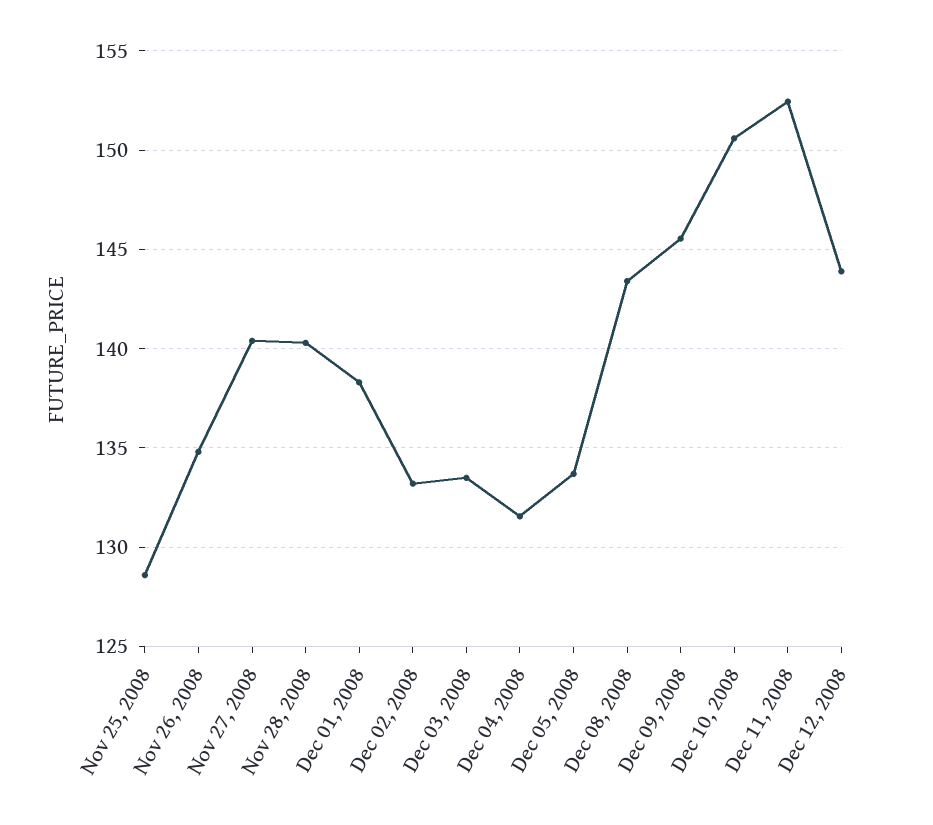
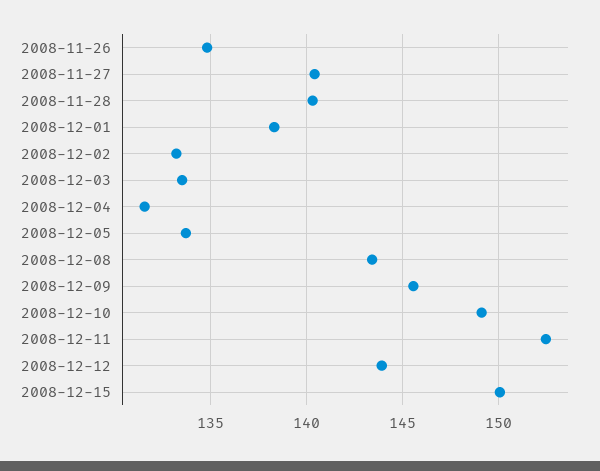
Nov 25, 2008: 128.5 -> none
Dec 10, 2008: 150.5 -> 149
2008-12-15: none -> 150

